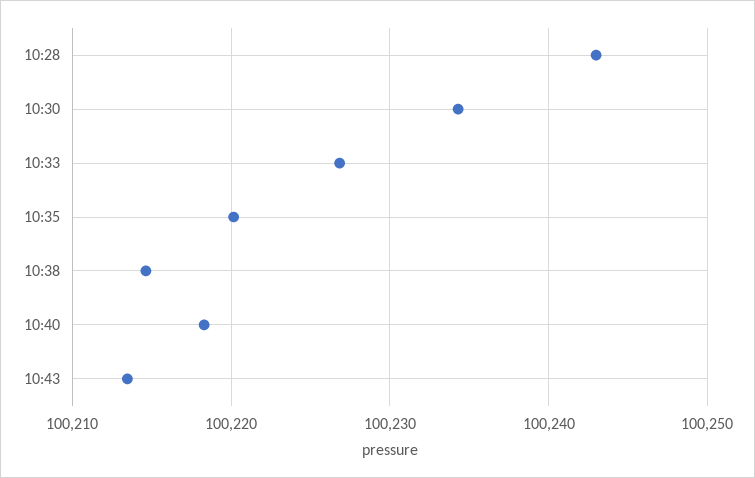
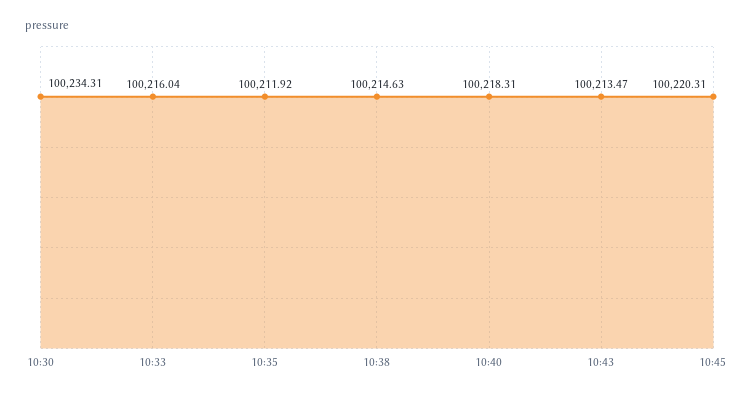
10:28: 100243 -> none
10:33: 100227 -> 100216.04
10:35: 100220 -> 100211.92
10:45: none -> 100220.31

